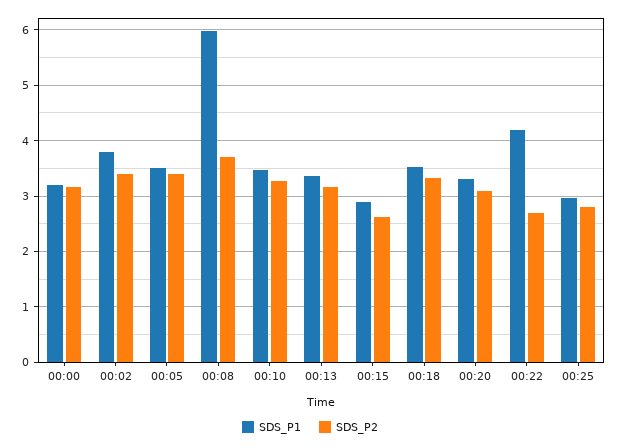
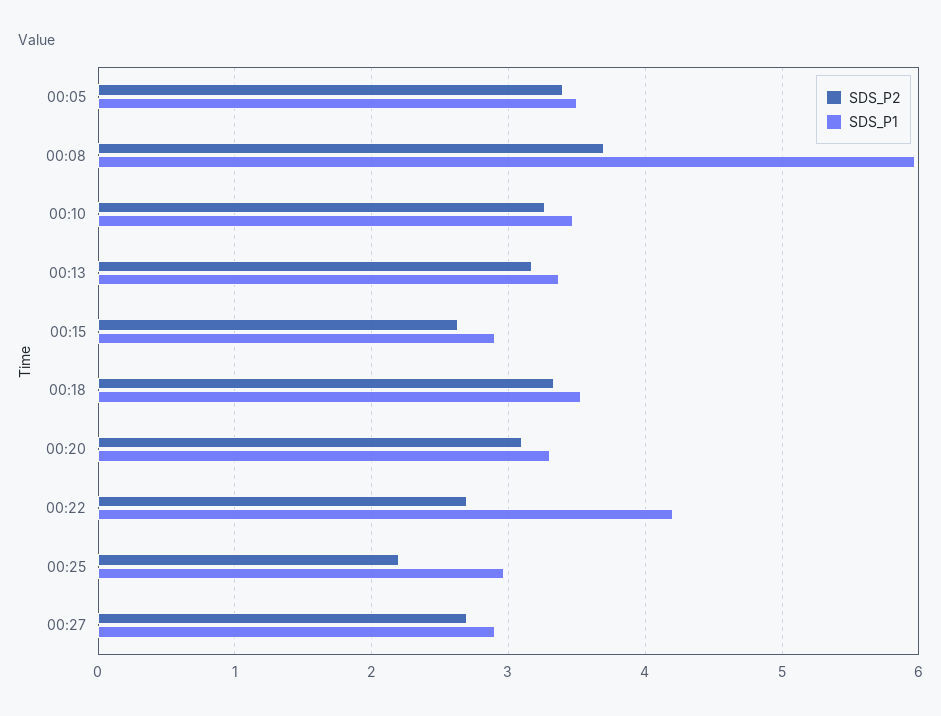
SDS_P1, 00:00: 3.2 -> none
SDS_P2, 00:00: 3.2 -> none
SDS_P1, 00:02: 3.8 -> none
SDS_P2, 00:02: 3.4 -> none
SDS_P2, 00:25: 2.8 -> 2.2
SDS_P2, 00:27: none -> 2.7
SDS_P1, 00:27: none -> 2.9

